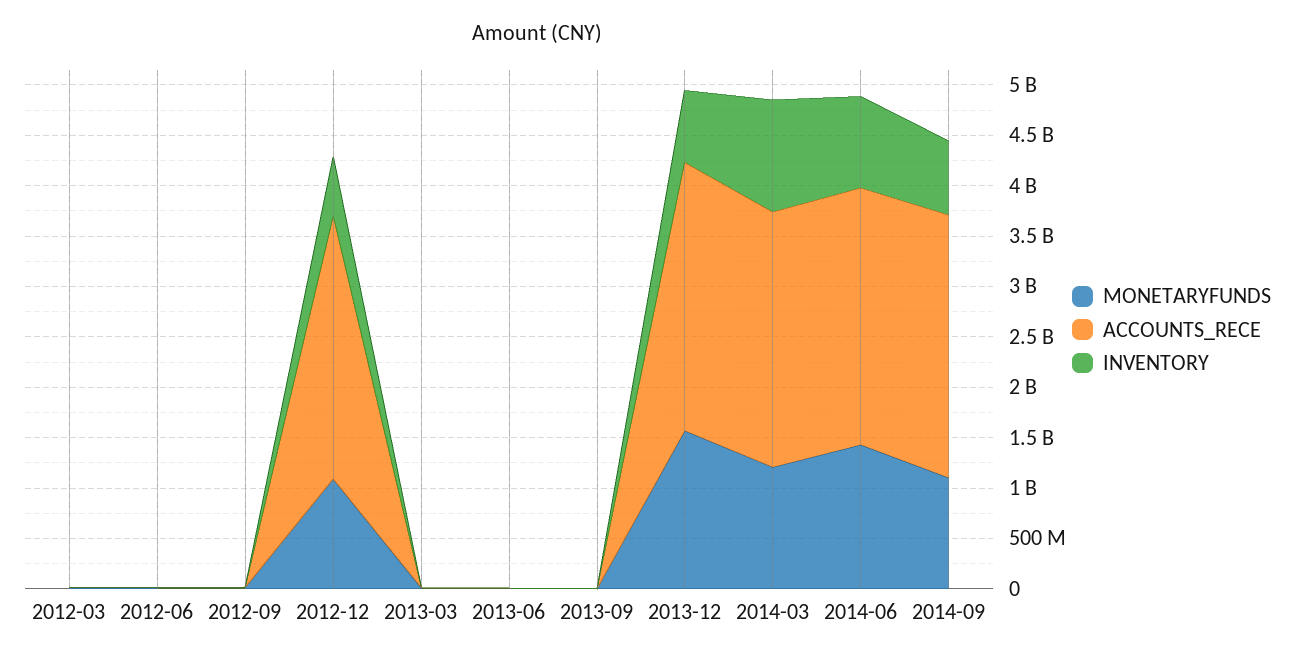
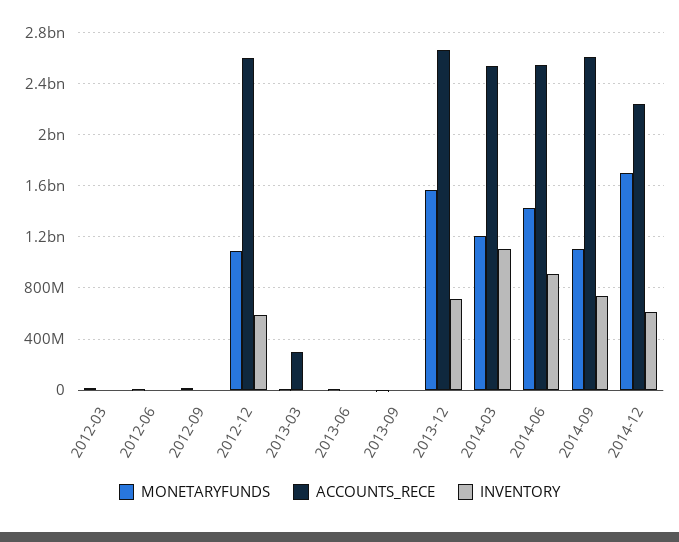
ACCOUNTS_RECE, 2013-03: 0 -> 300000000
MONETARYFUNDS, 2014-12: none -> 1700000000
ACCOUNTS_RECE, 2014-12: none -> 2250000000
INVENTORY, 2014-12: none -> 600000000

